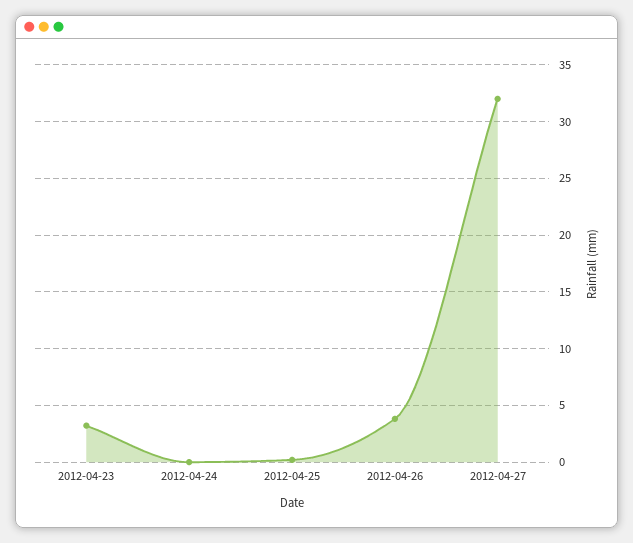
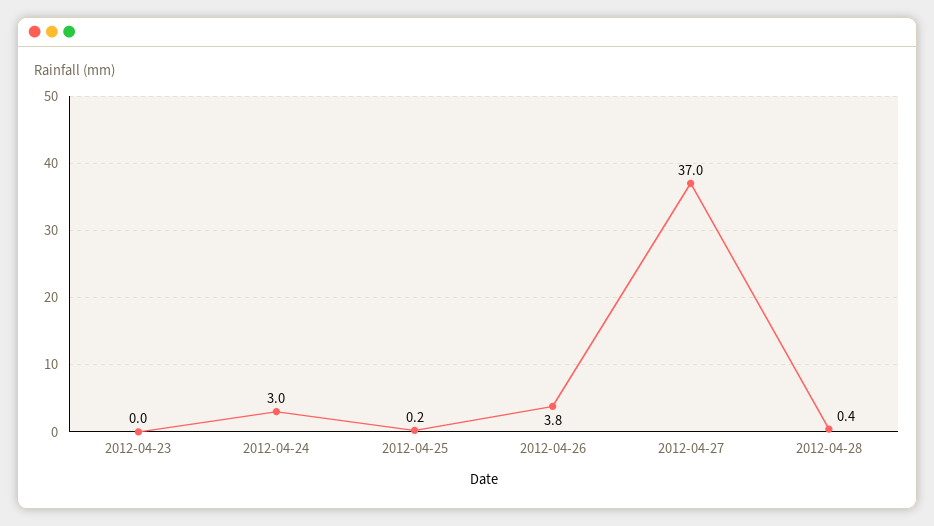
2012-04-23: 3 -> 0
2012-04-24: 0 -> 3
2012-04-27: 32 -> 37
2012-04-28: none -> 0.4

